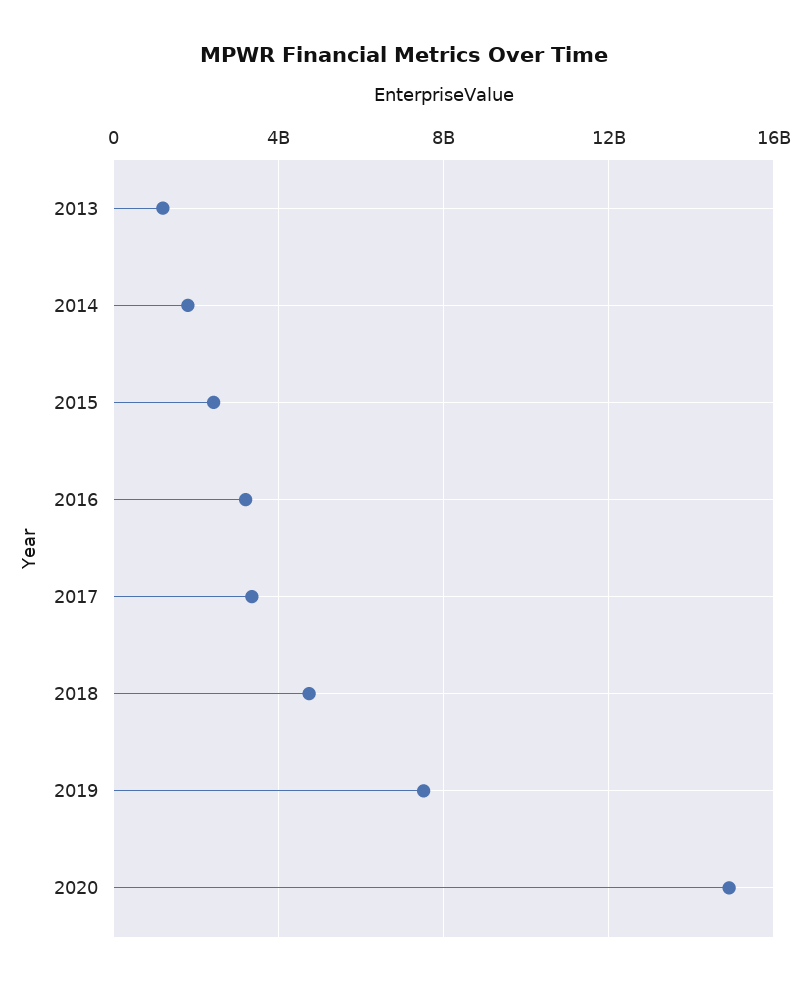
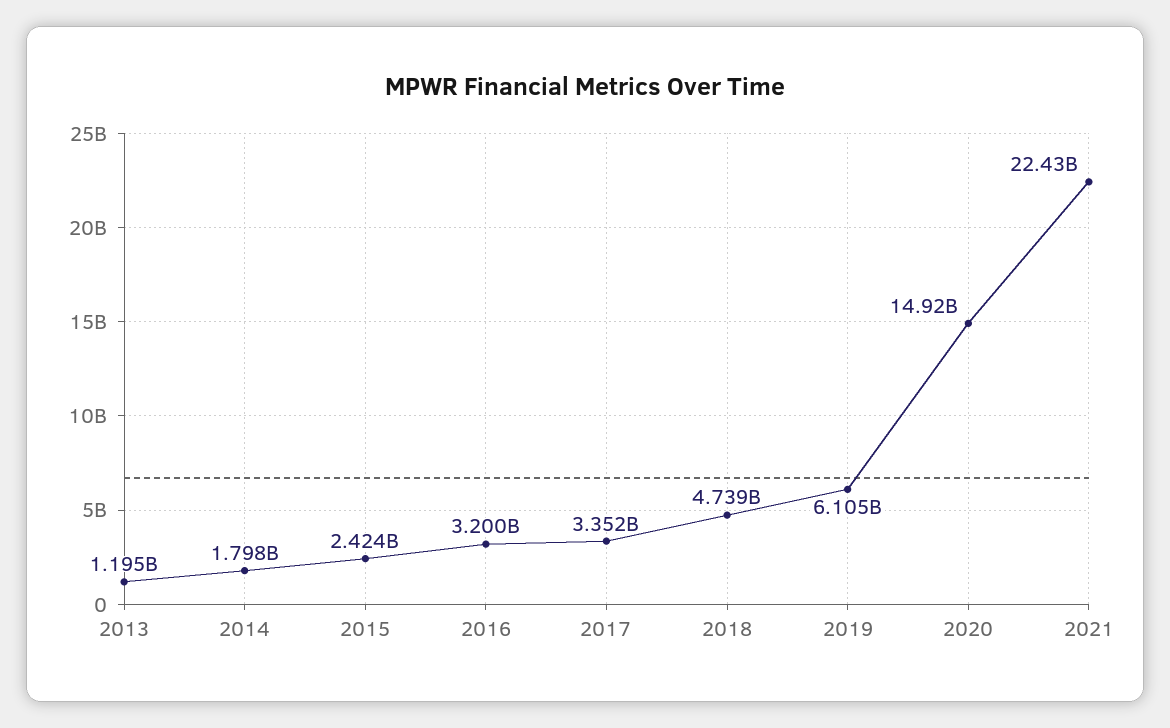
2019: 7500000000 -> 6105000000
2021: none -> 22430000000

